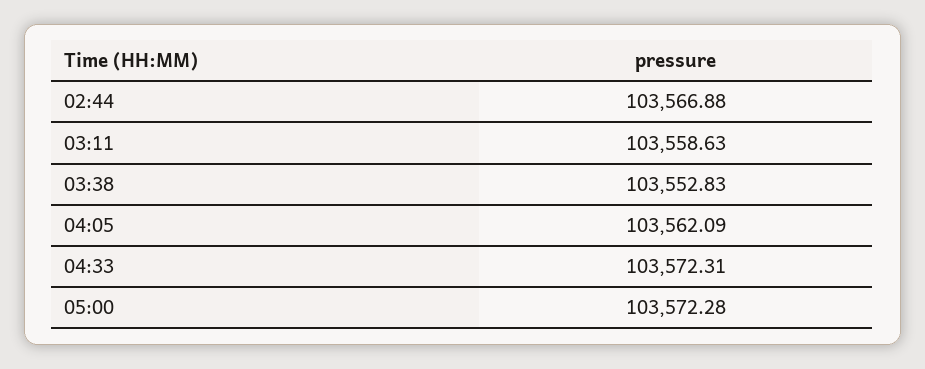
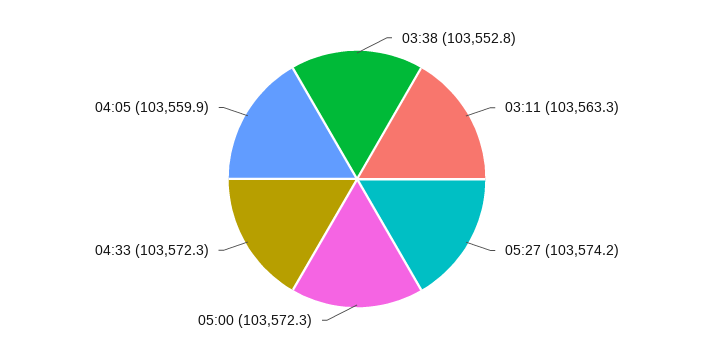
02:44: 103566.88 -> none
03:11: 103558.63 -> 103563.3
04:05: 103562.09 -> 103559.9
05:27: none -> 103574.2

